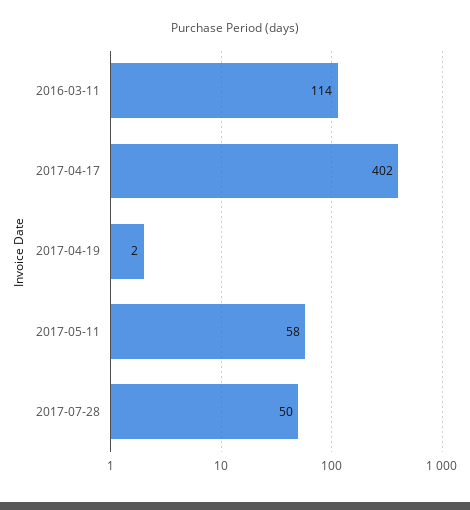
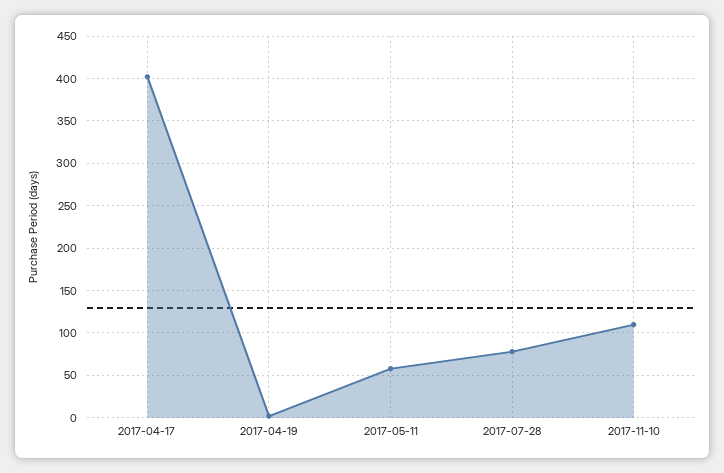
2016-03-11: 114 -> none
2017-07-28: 50 -> 80
2017-11-10: none -> 110

